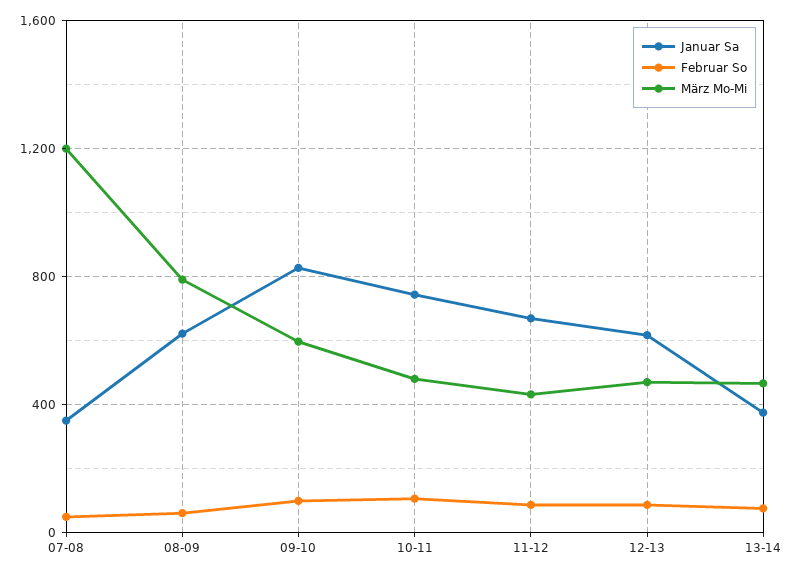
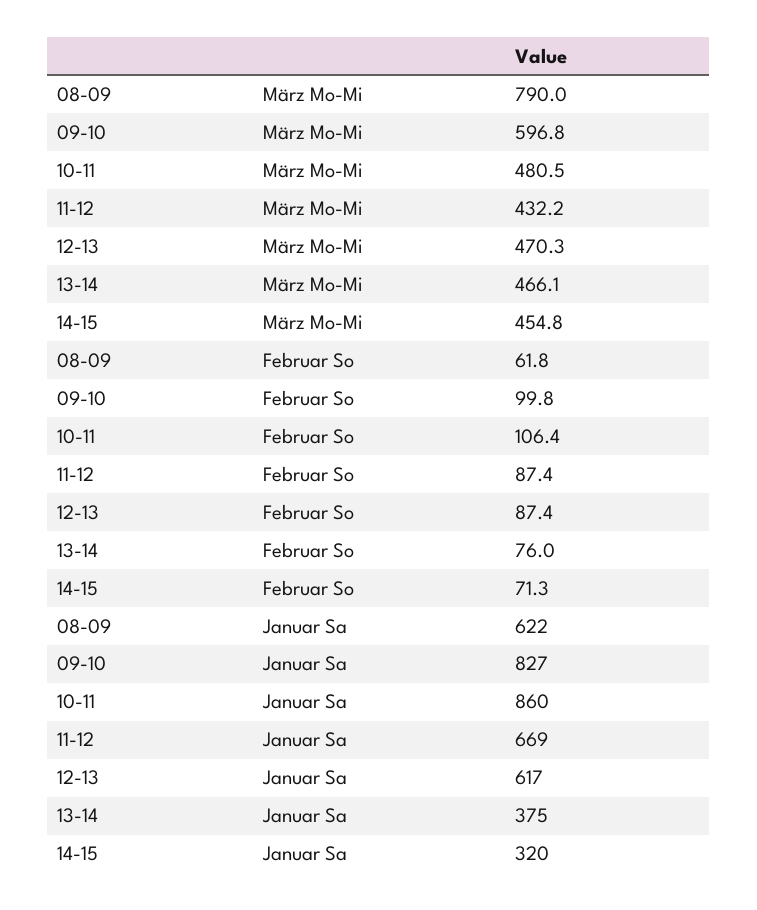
Januar Sa, 07-08: 350 -> none
Februar So, 07-08: 50 -> none
März Mo-Mi, 07-08: 1200 -> none
Januar Sa, 10-11: 750 -> 860
März Mo-Mi, 14-15: none -> 454.8
Februar So, 14-15: none -> 71.3
Januar Sa, 14-15: none -> 320

